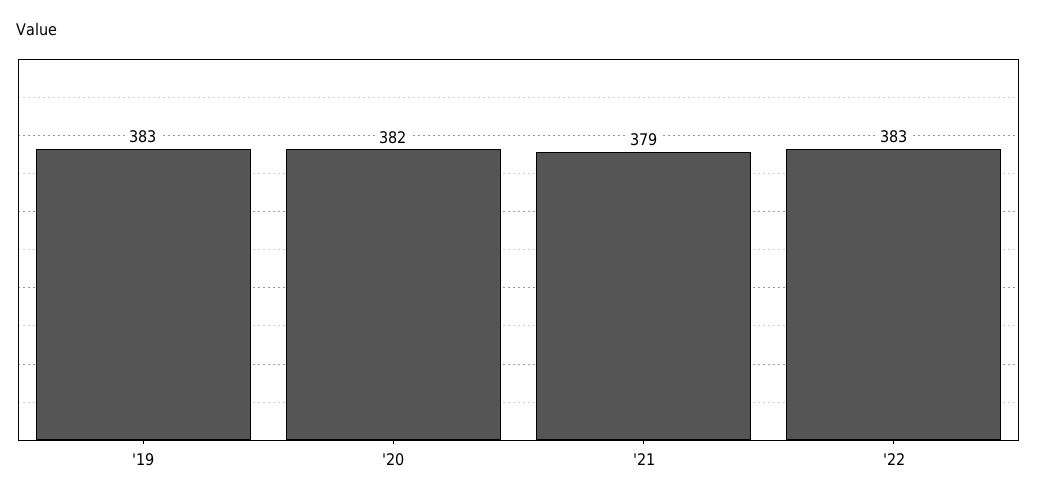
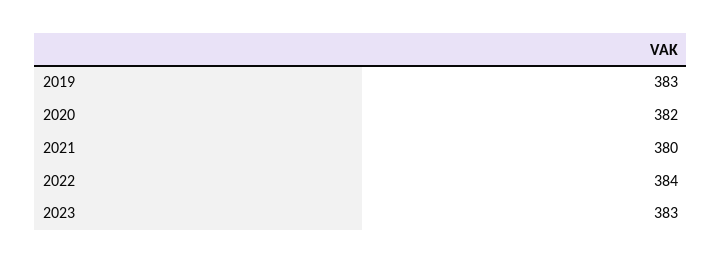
'21: 379 -> 380
'22: 383 -> 384
2023: none -> 383

